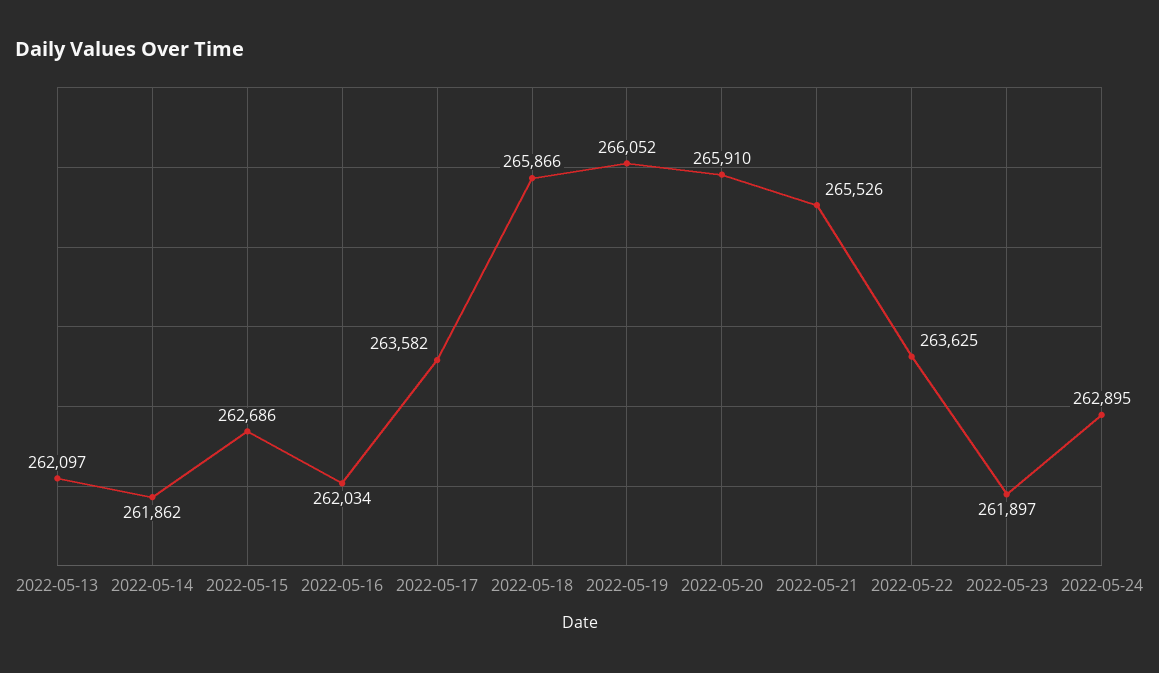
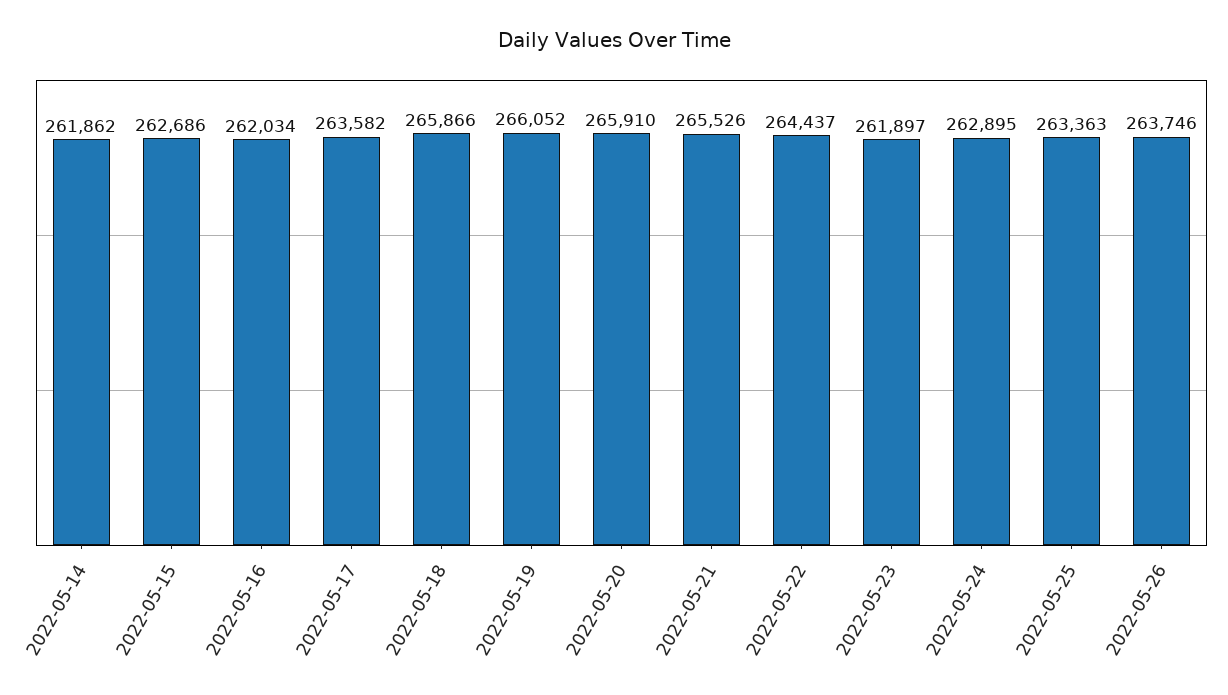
2022-05-13: 262097 -> none
2022-05-22: 263625 -> 264437
2022-05-25: none -> 263363
2022-05-26: none -> 263746

